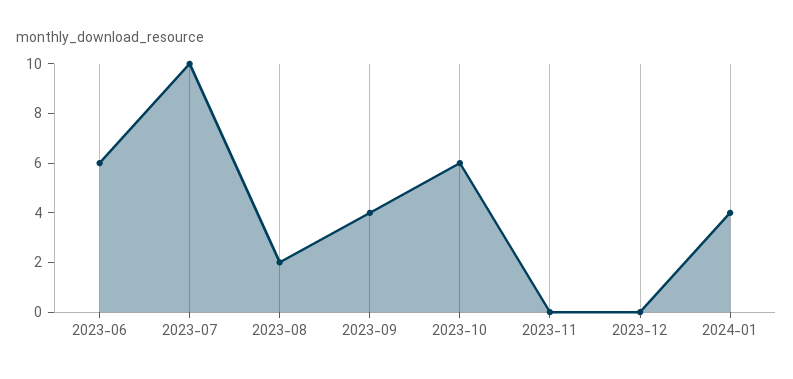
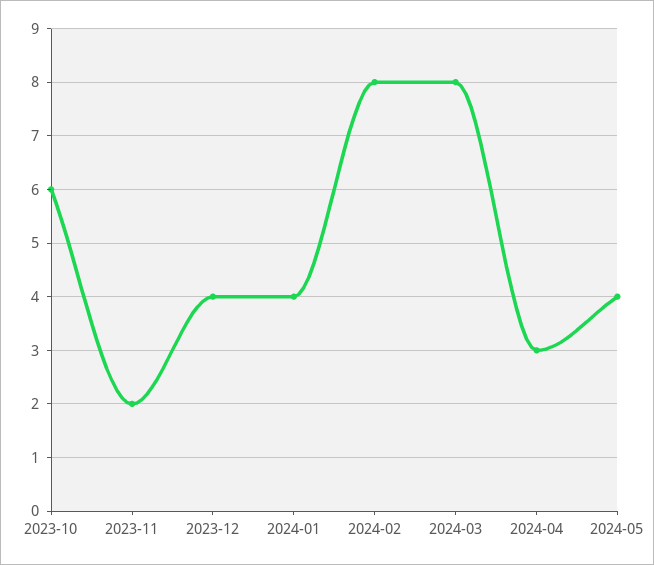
2023-06: 6 -> none
2023-07: 10 -> none
2023-08: 2 -> none
2023-09: 4 -> none
2023-11: 0 -> 2
2023-12: 0 -> 4
2024-02: none -> 8
2024-03: none -> 8
2024-04: none -> 3
2024-05: none -> 4

